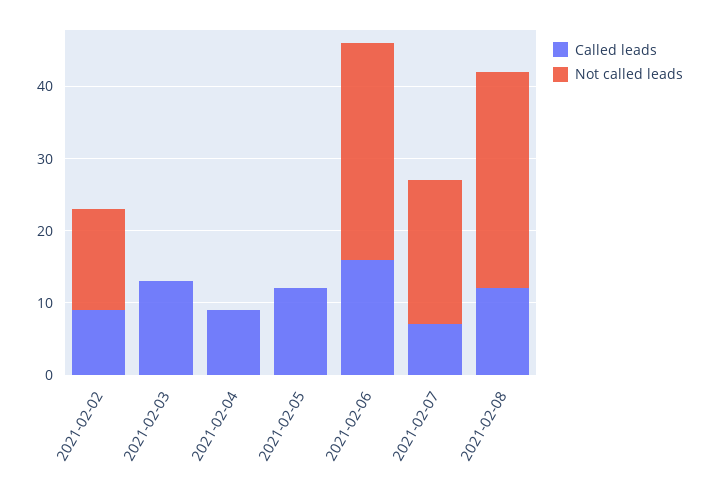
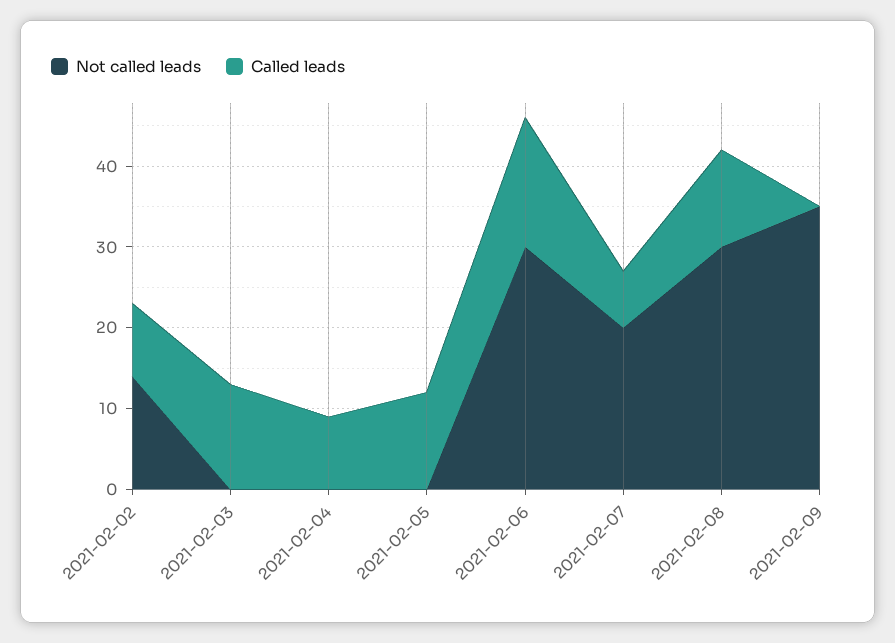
Not called leads, 2021-02-09: none -> 35
Called leads, 2021-02-09: none -> 0

